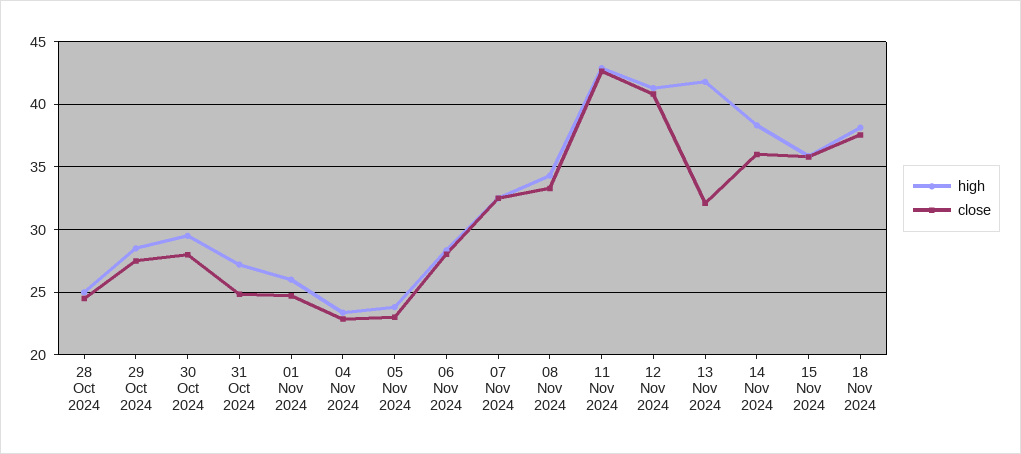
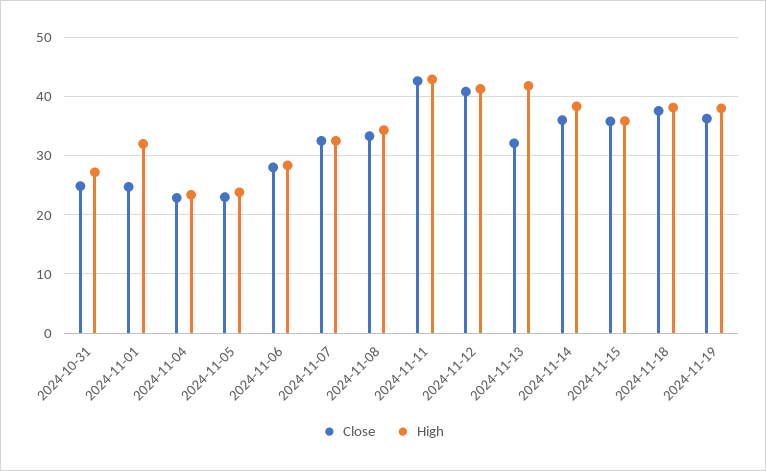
high, 28 Oct 2024: 25 -> none
close, 28 Oct 2024: 24.5 -> none
high, 29 Oct 2024: 28.5 -> none
close, 29 Oct 2024: 27.5 -> none
high, 30 Oct 2024: 29.5 -> none
close, 30 Oct 2024: 28 -> none
high, 01 Nov 2024: 26 -> 32
close, 2024-11-19: none -> 36
high, 2024-11-19: none -> 38

